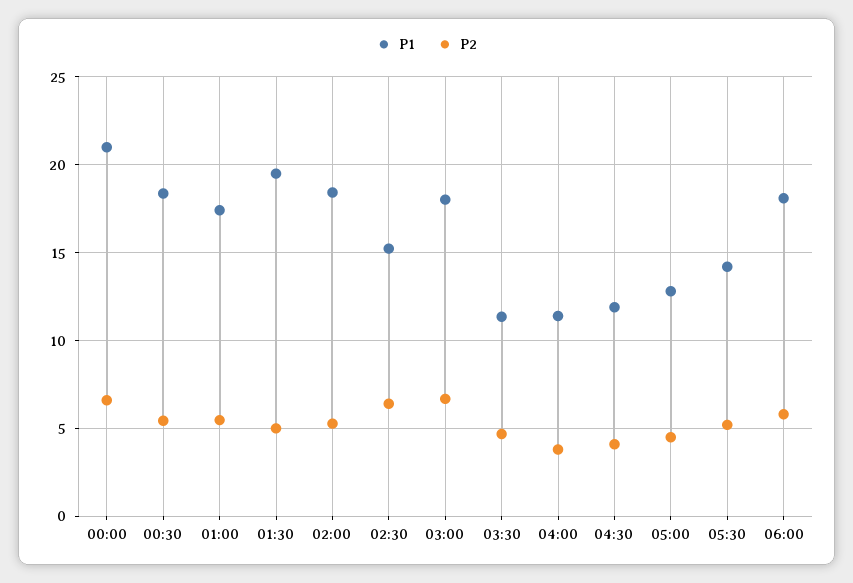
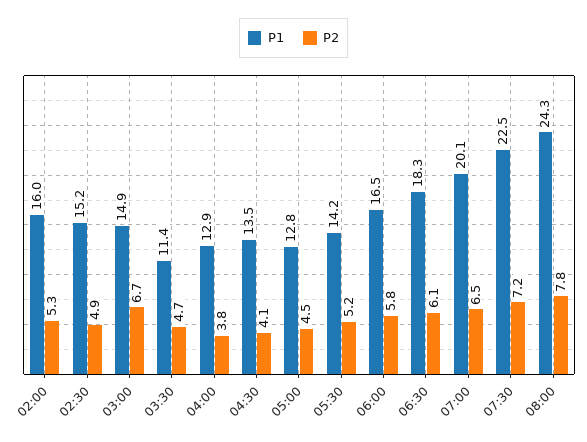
P1, 00:00: 21 -> none
P2, 00:00: 6.5 -> none
P1, 00:30: 18.5 -> none
P2, 00:30: 5.5 -> none
P1, 01:00: 17.5 -> none
P2, 01:00: 5.5 -> none
P1, 01:30: 19.5 -> none
P2, 01:30: 5 -> none
P1, 02:00: 18.5 -> 16
P2, 02:30: 6.5 -> 4.9
P1, 03:00: 18 -> 14.9
P1, 04:00: 11.5 -> 12.9
P1, 04:30: 12 -> 13.5
P1, 06:00: 18 -> 16.5
P1, 06:30: none -> 18.3
P2, 06:30: none -> 6.1
P1, 07:00: none -> 20.1
P2, 07:00: none -> 6.5
P1, 07:30: none -> 22.5
P2, 07:30: none -> 7.2
P1, 08:00: none -> 24.3
P2, 08:00: none -> 7.8

